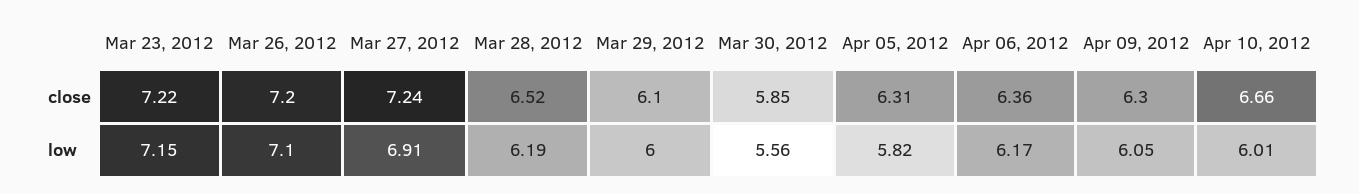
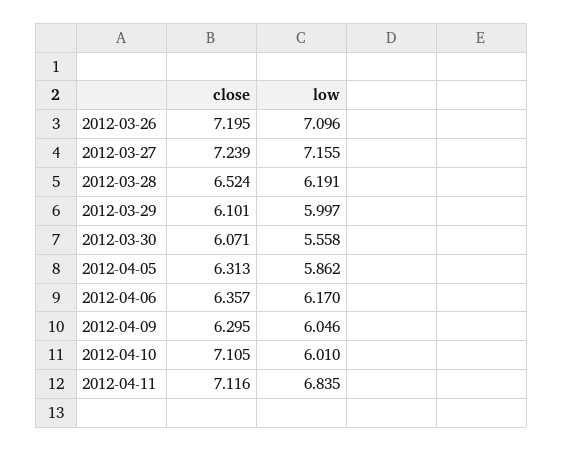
Mar 23, 2012, close: 7.22 -> none
Mar 30, 2012, close: 5.85 -> 6.071
Apr 10, 2012, close: 6.66 -> 7.105
Mar 23, 2012, low: 7.15 -> none
Mar 27, 2012, low: 6.91 -> 7.155
Apr 05, 2012, low: 5.82 -> 5.862
2012-04-11, close: none -> 7.116
2012-04-11, low: none -> 6.835

